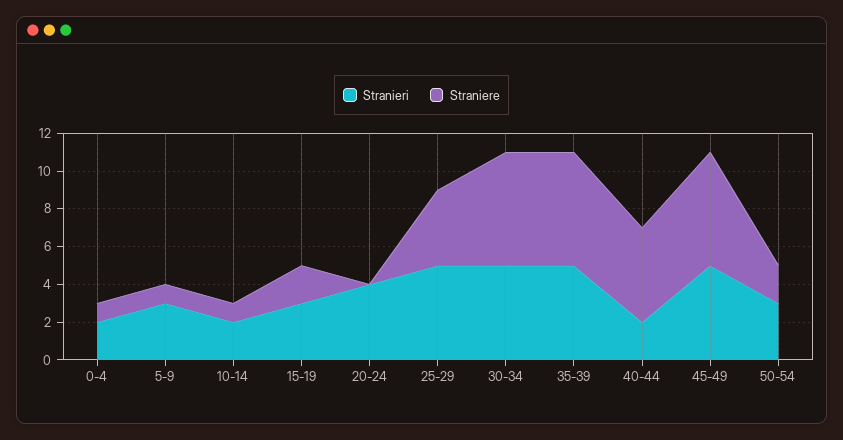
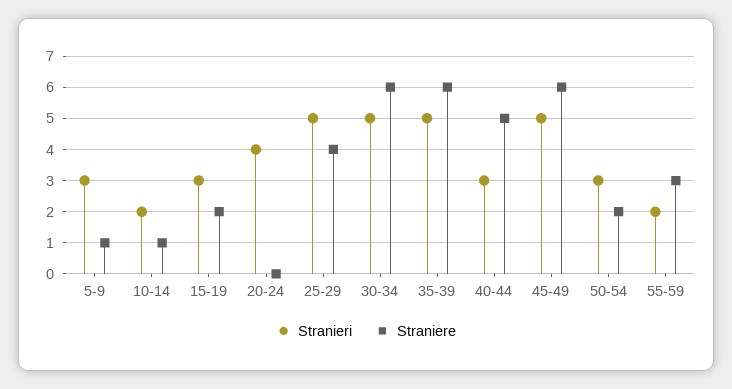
Stranieri, 0-4: 2 -> none
Straniere, 0-4: 1 -> none
Stranieri, 40-44: 2 -> 3
Stranieri, 55-59: none -> 2
Straniere, 55-59: none -> 3

